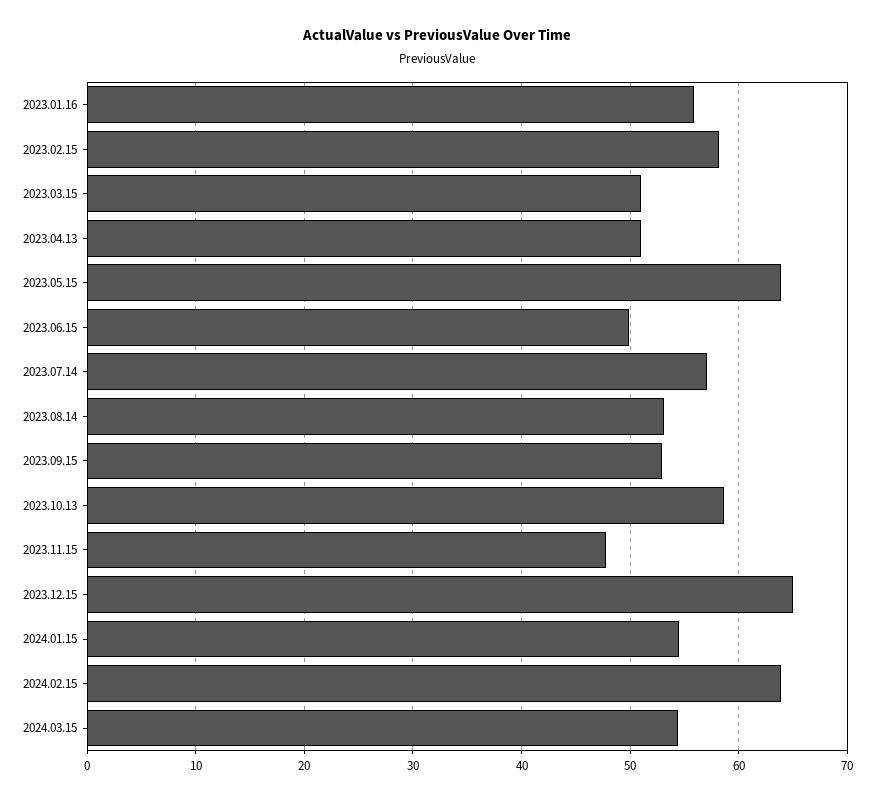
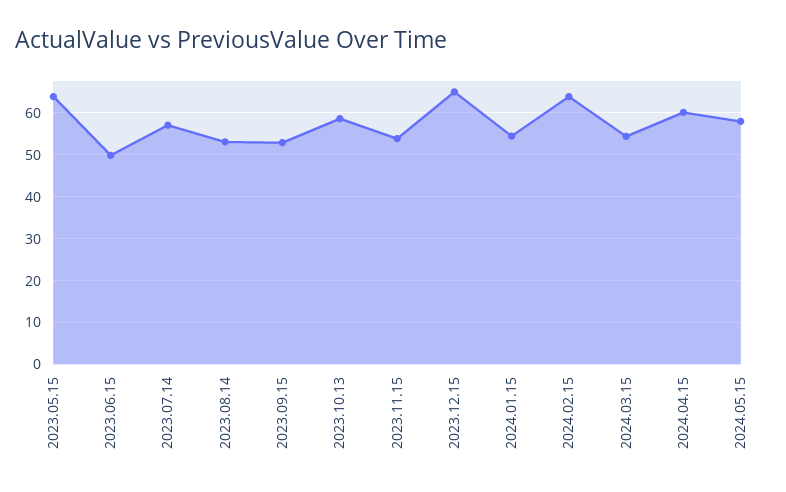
2023.01.16: 56 -> none
2023.02.15: 58 -> none
2023.03.15: 51 -> none
2023.04.13: 51 -> none
2023.11.15: 48 -> 54
2024.04.15: none -> 60
2024.05.15: none -> 58

